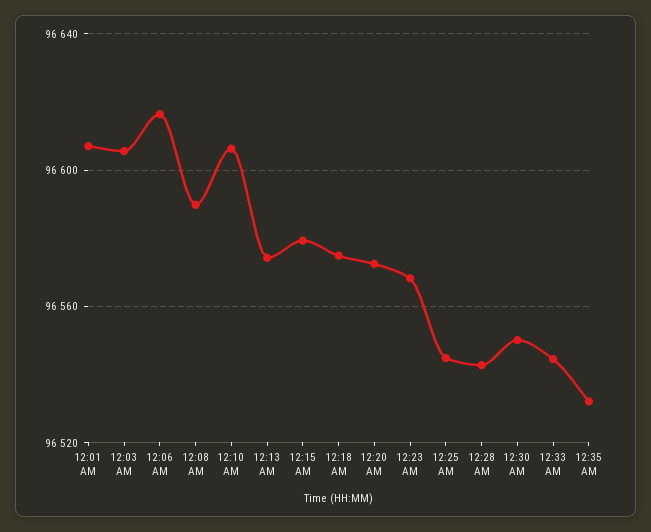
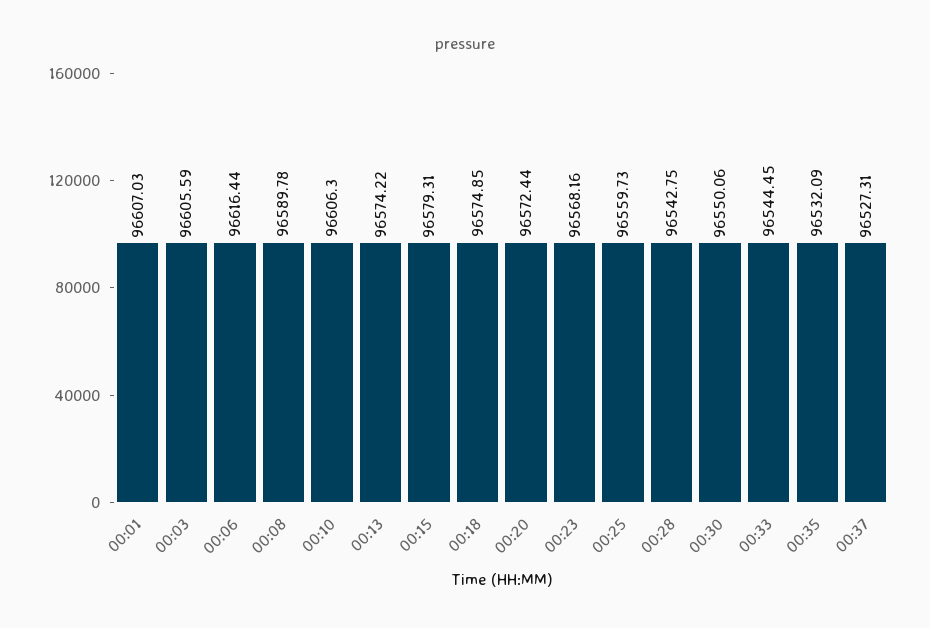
12:25 AM: 96545 -> 96559.73
00:37: none -> 96527.31

